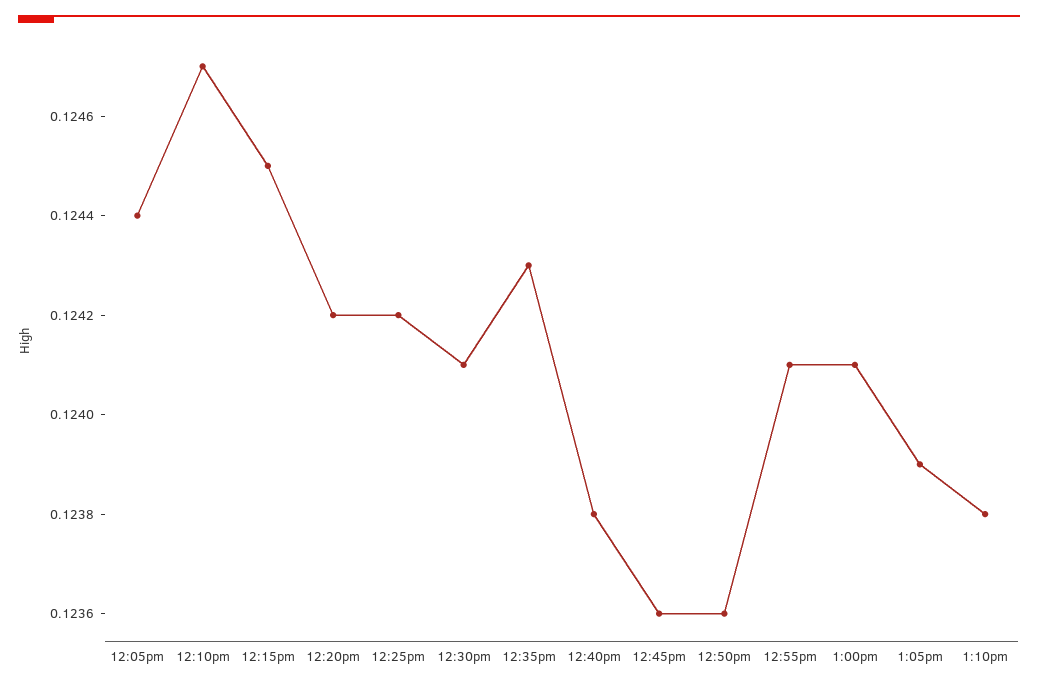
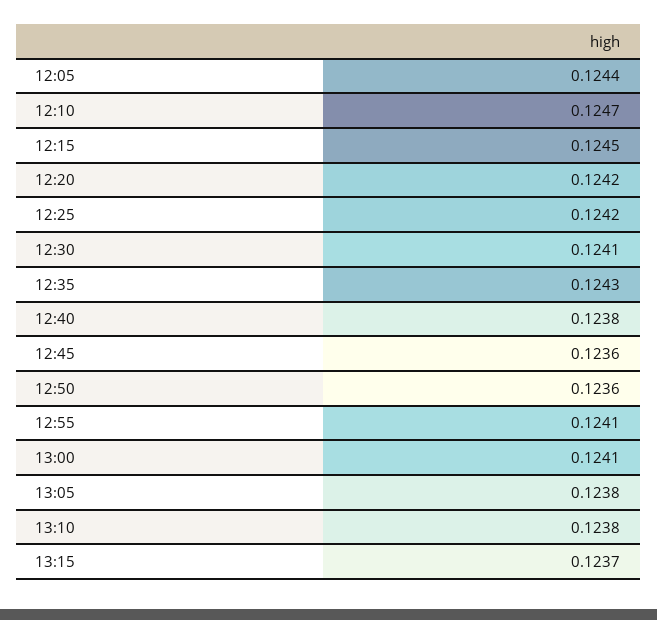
1:05pm: 0.1239 -> 0.1238
13:15: none -> 0.1237

